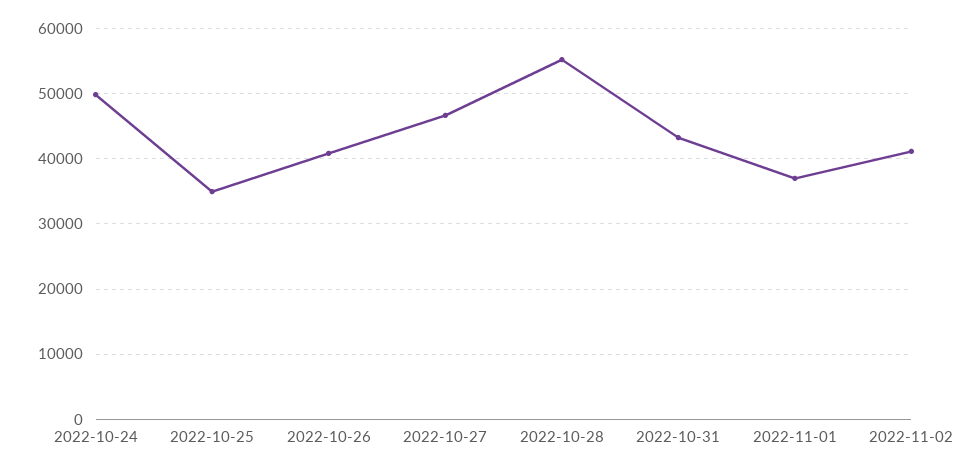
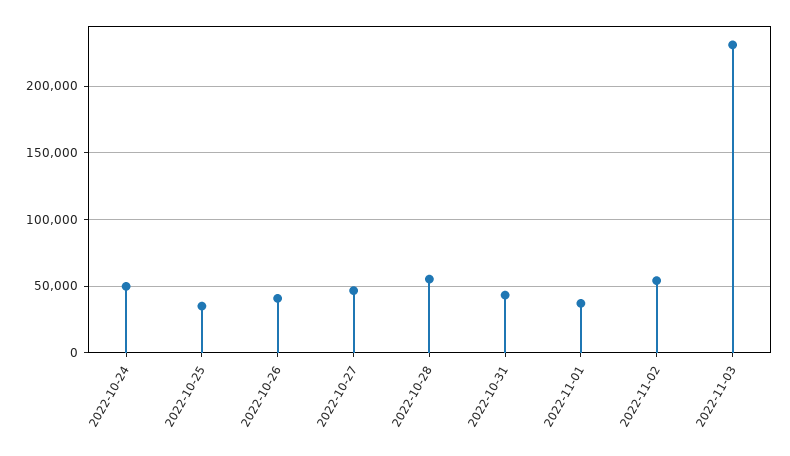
2022-11-02: 41000 -> 55000
2022-11-03: none -> 230000

